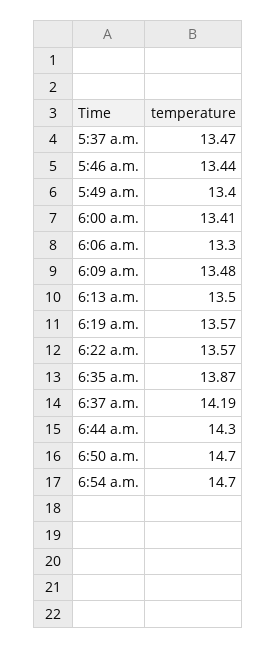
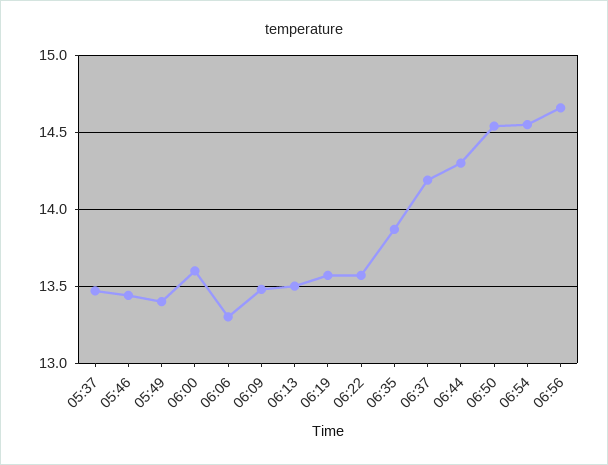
6:00 a.m.: 13.41 -> 13.6
6:50 a.m.: 14.7 -> 14.55
6:54 a.m.: 14.7 -> 14.55
06:56: none -> 14.65

